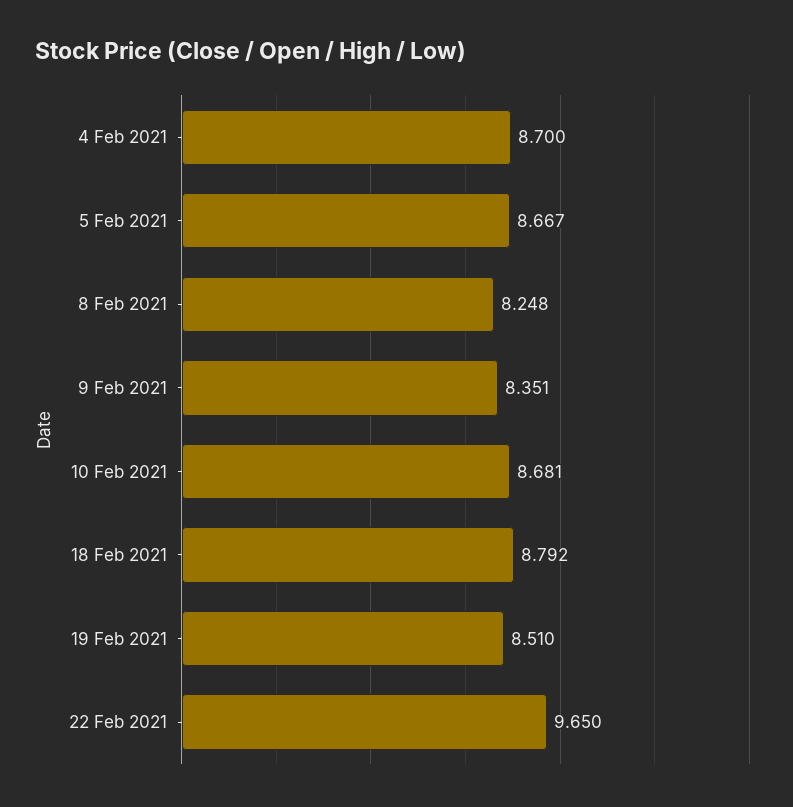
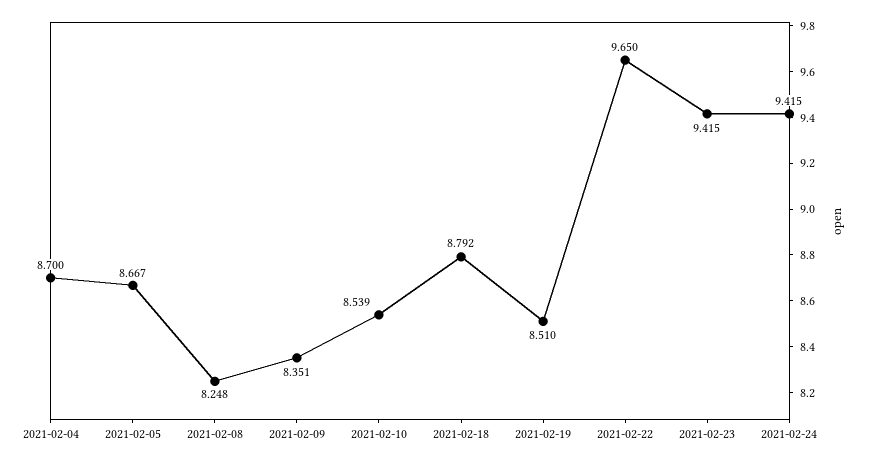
10 Feb 2021: 8.681 -> 8.539
2021-02-23: none -> 9.415
2021-02-24: none -> 9.415

